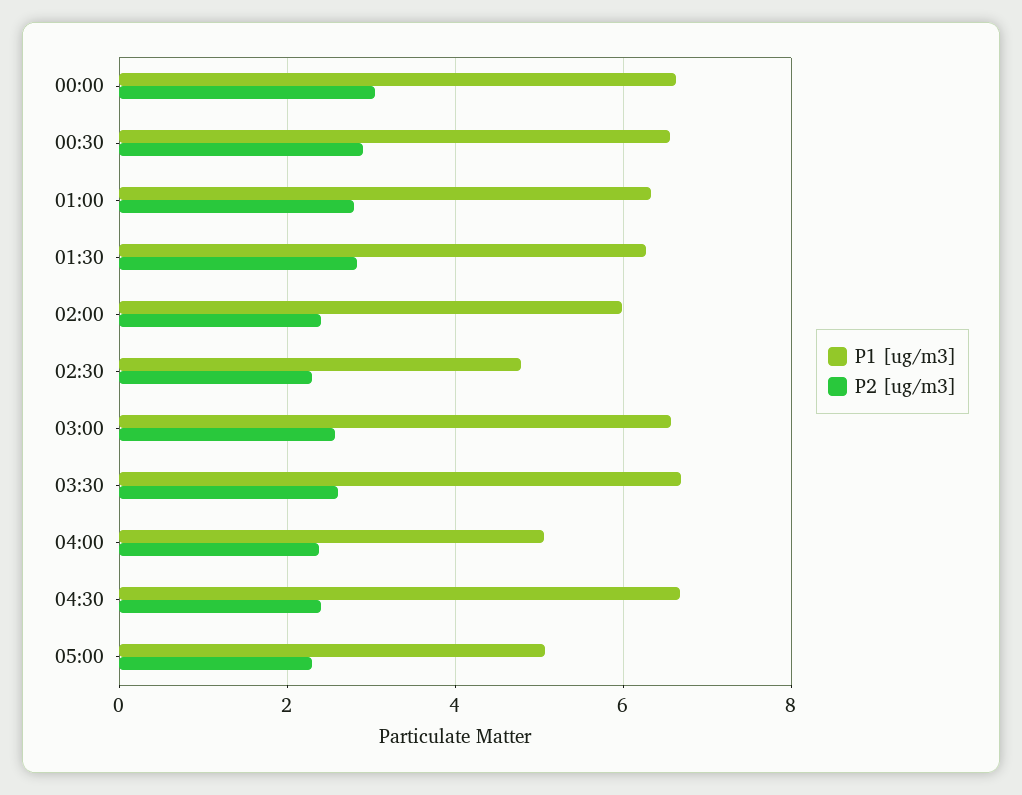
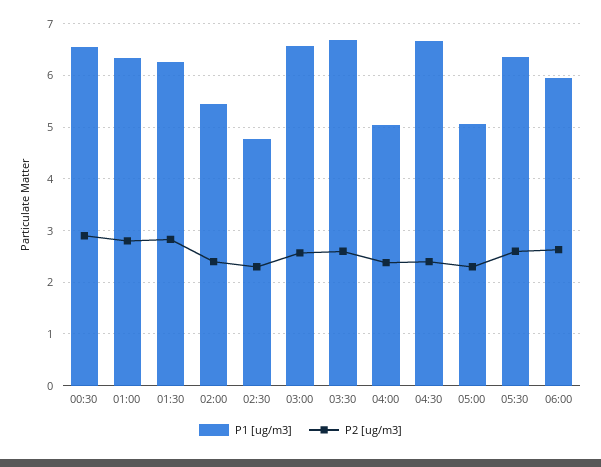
P1 [ug/m3], 00:00: 6.6 -> none
P2 [ug/m3], 00:00: 3 -> none
P1 [ug/m3], 02:00: 6 -> 5.4
P1 [ug/m3], 05:30: none -> 6.4
P2 [ug/m3], 05:30: none -> 2.6
P1 [ug/m3], 06:00: none -> 6
P2 [ug/m3], 06:00: none -> 2.6

